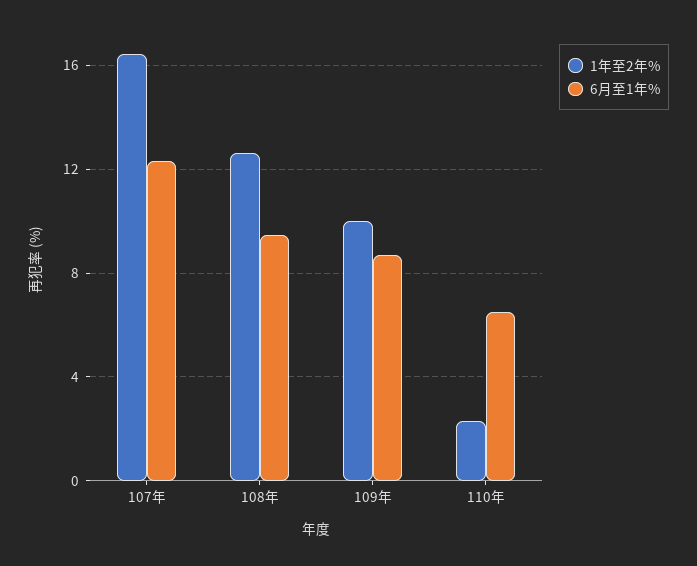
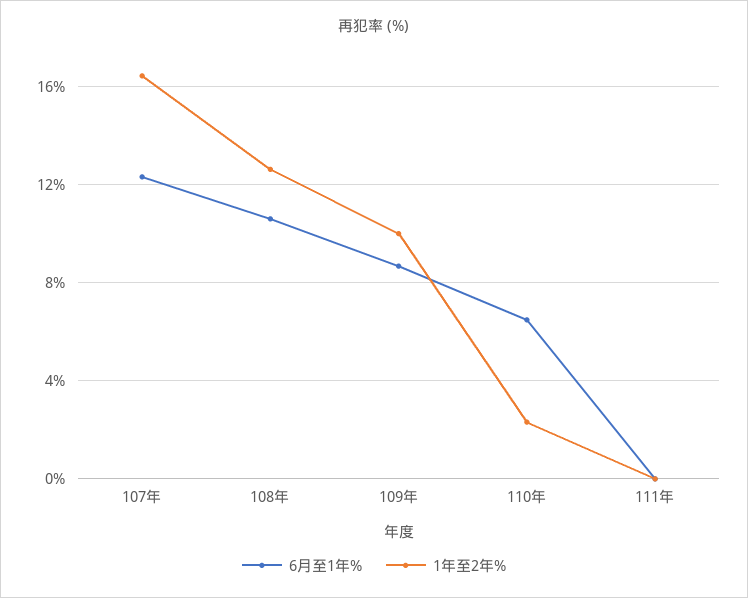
6月至1年%, 108年: 9.5 -> 10.5
6月至1年%, 111年: none -> 0
1年至2年%, 111年: none -> 0

